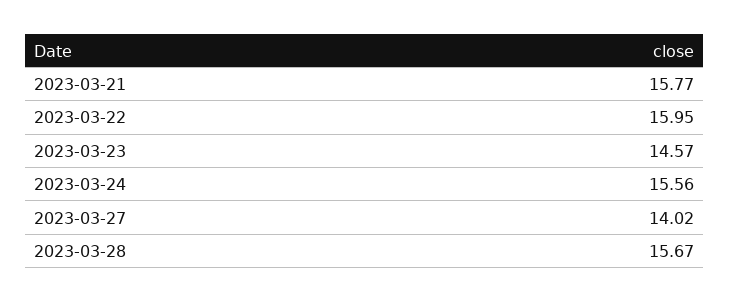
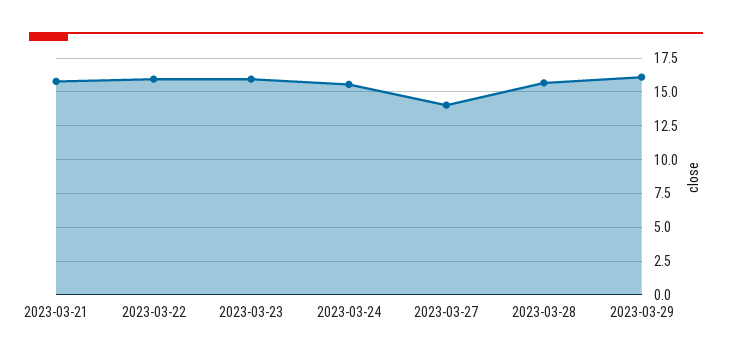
2023-03-23: 14.57 -> 16
2023-03-29: none -> 16

